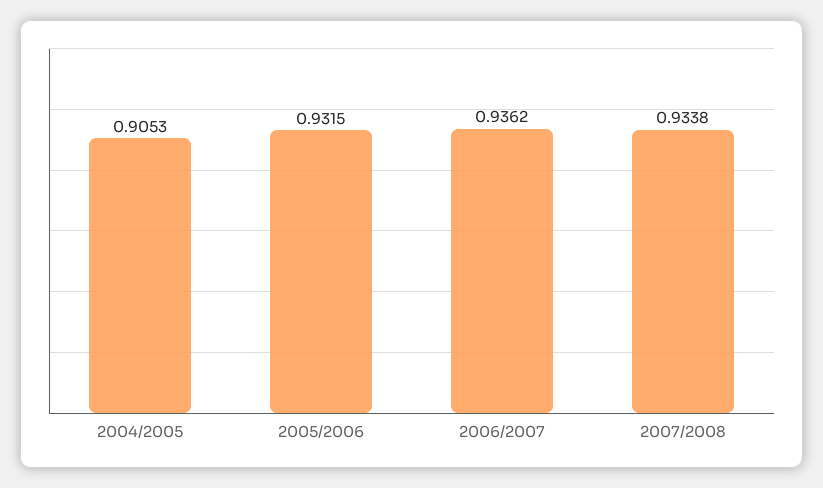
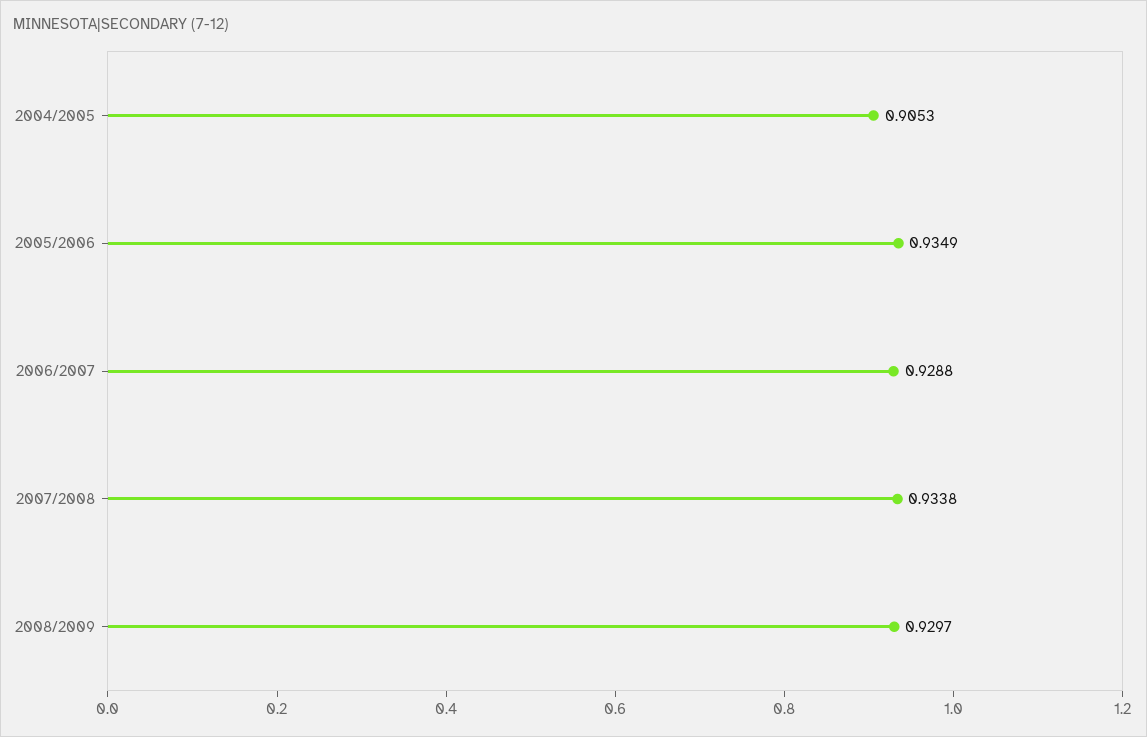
2005/2006: 0.9315 -> 0.9349
2006/2007: 0.9362 -> 0.9288
2008/2009: none -> 0.9297

